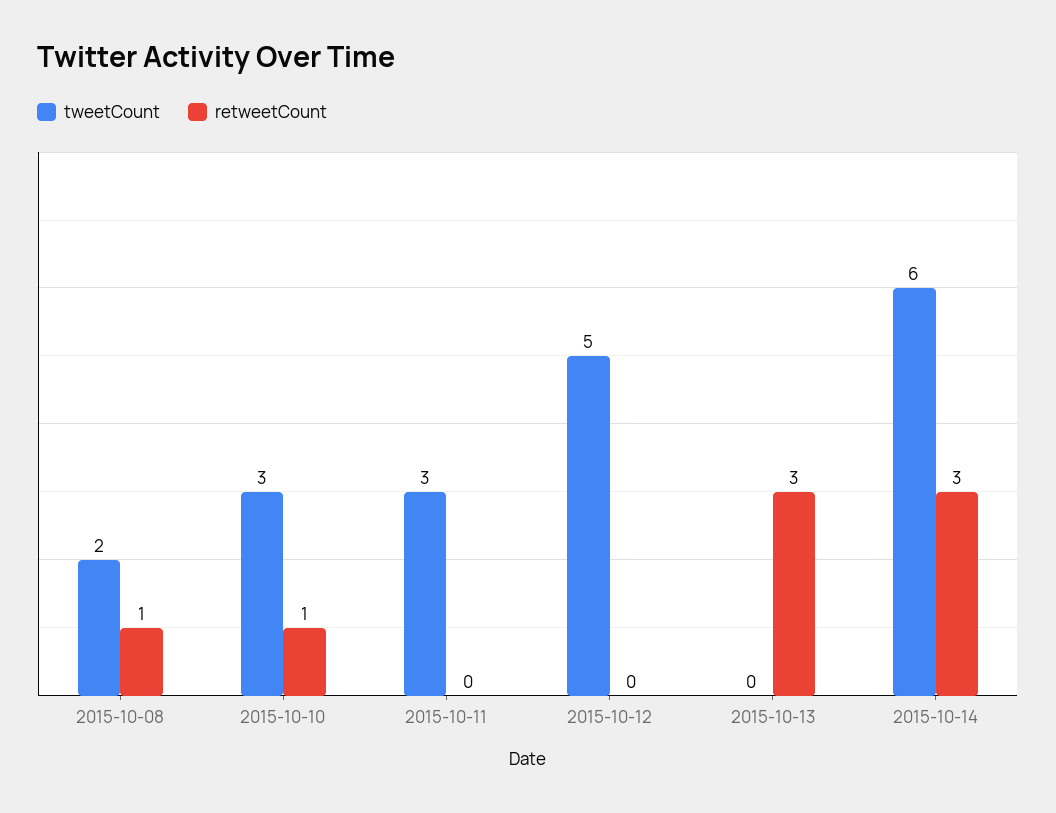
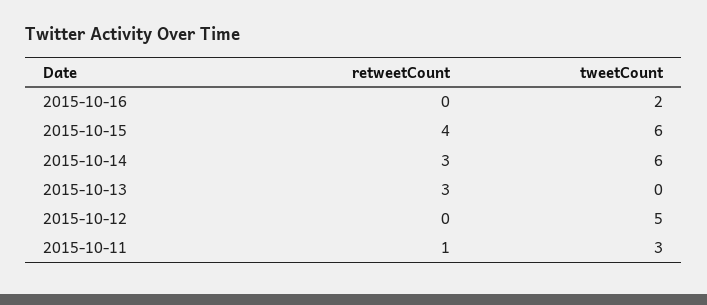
tweetCount, 2015-10-08: 2 -> none
retweetCount, 2015-10-08: 1 -> none
tweetCount, 2015-10-10: 3 -> none
retweetCount, 2015-10-10: 1 -> none
retweetCount, 2015-10-11: 0 -> 1
retweetCount, 2015-10-16: none -> 0
tweetCount, 2015-10-16: none -> 2
retweetCount, 2015-10-15: none -> 4
tweetCount, 2015-10-15: none -> 6

